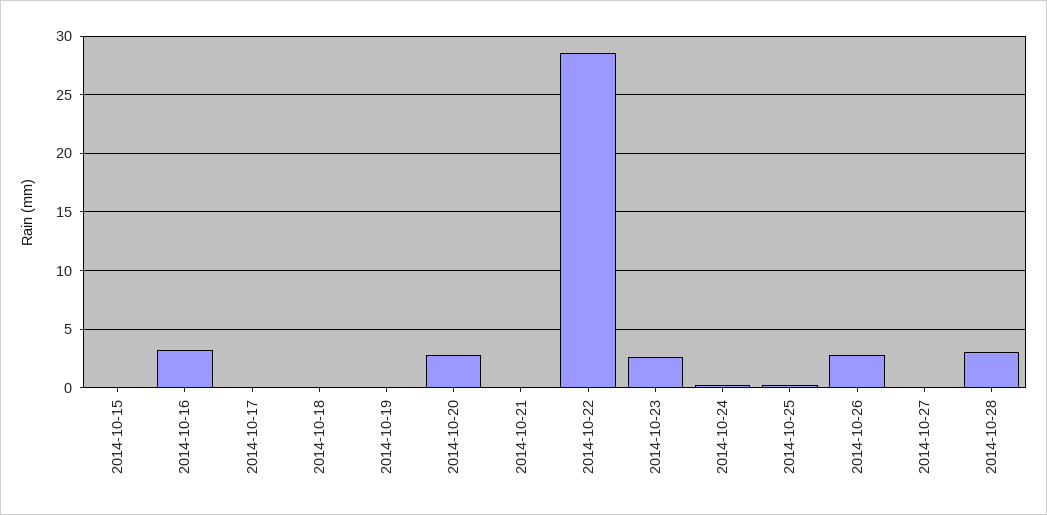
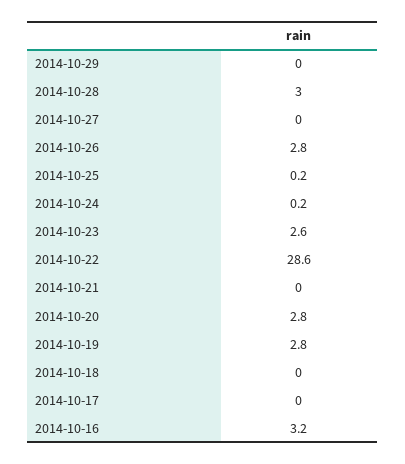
2014-10-15: 0 -> none
2014-10-19: 0 -> 2.8
2014-10-29: none -> 0

